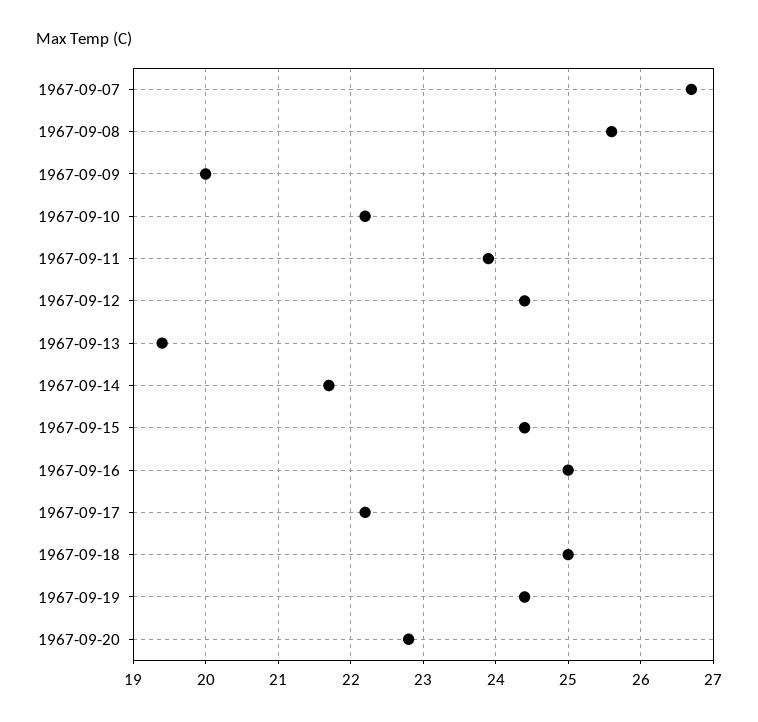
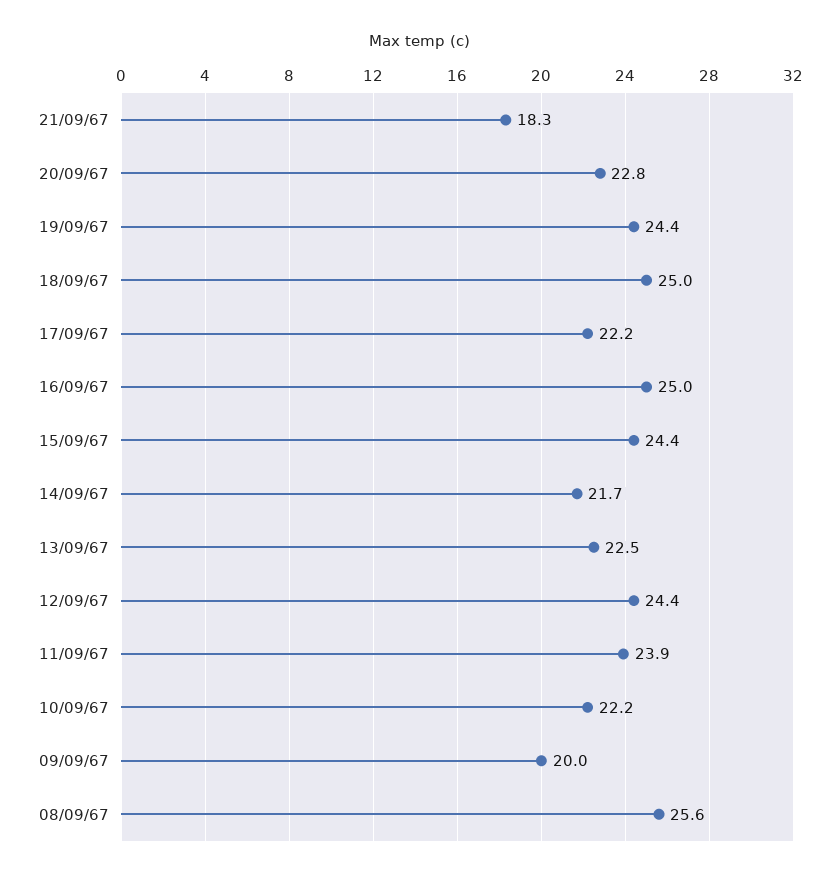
1967-09-07: 26.7 -> none
1967-09-13: 19.4 -> 22.5
21/09/67: none -> 18.3

